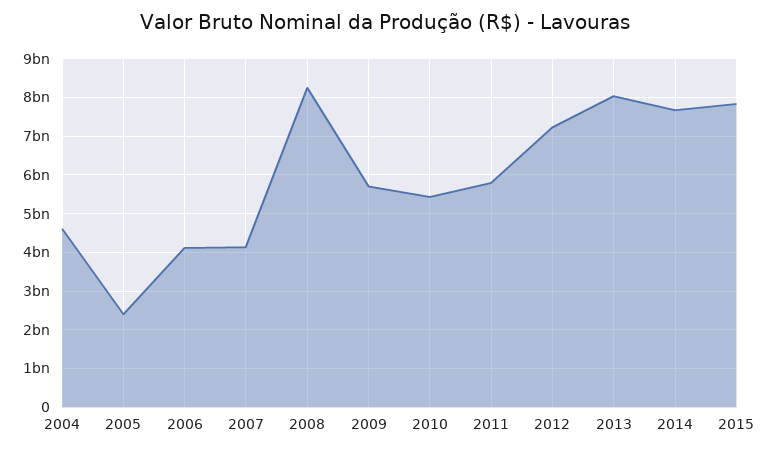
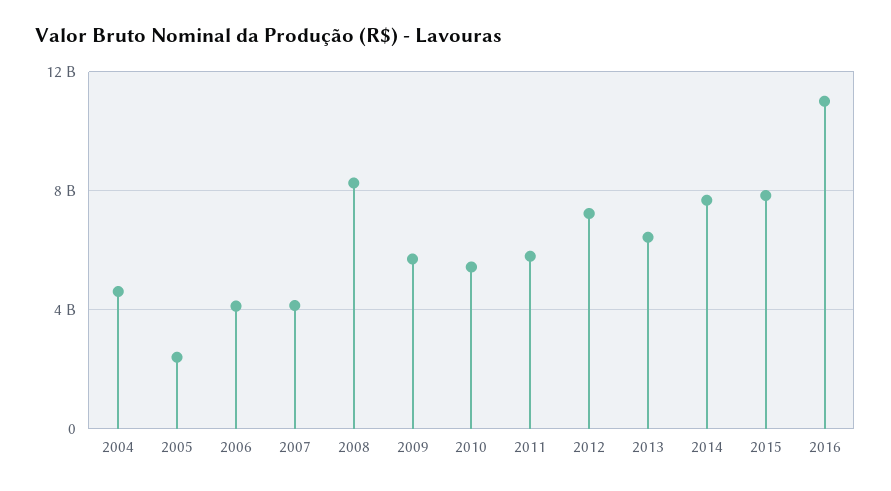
2013: 8000000000 -> 6500000000
2016: none -> 11000000000

